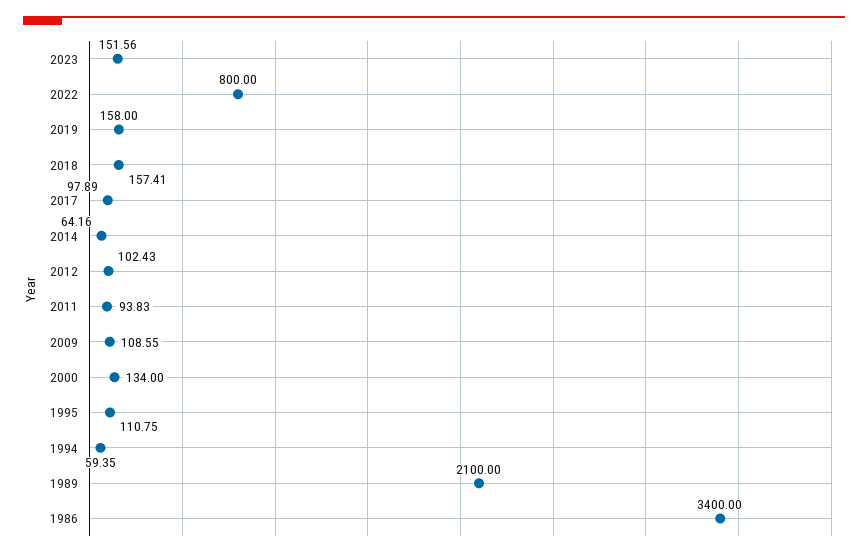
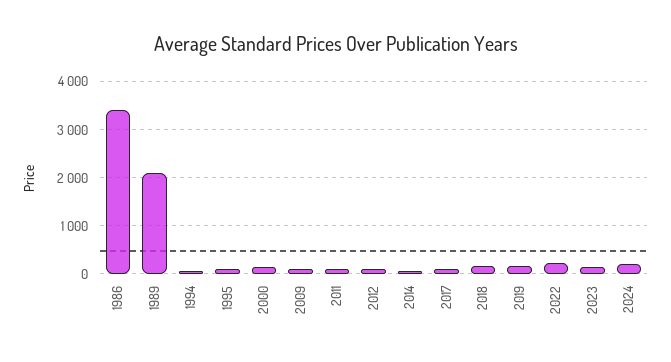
2022: 800 -> 200
2024: none -> 200

